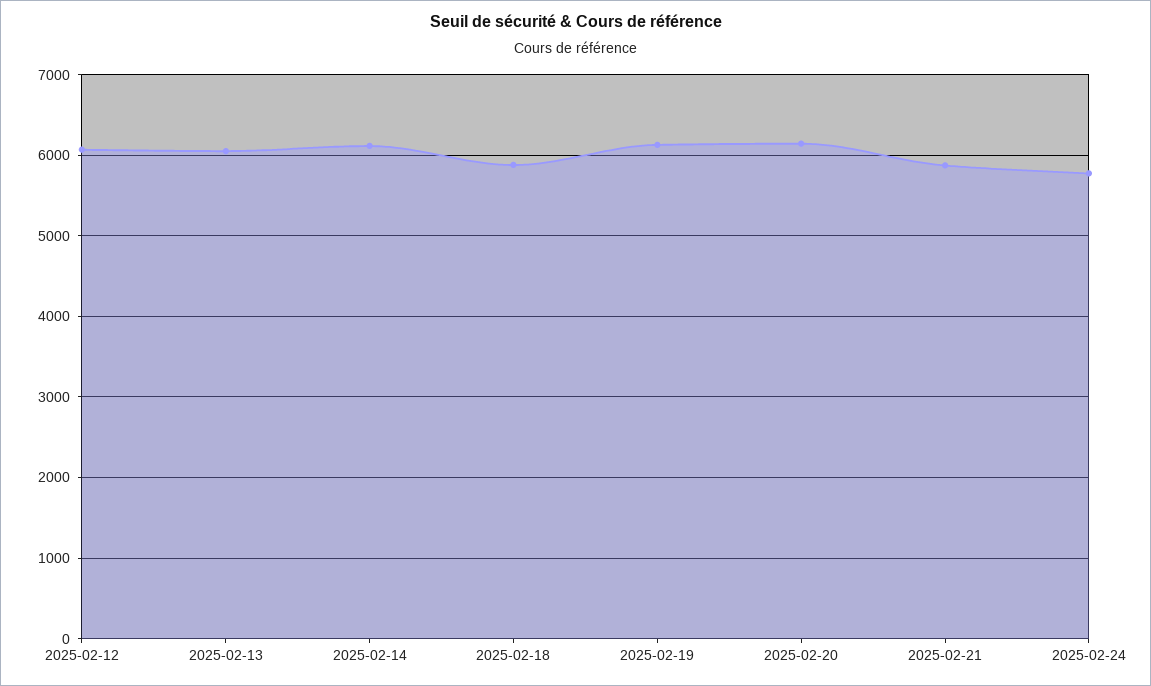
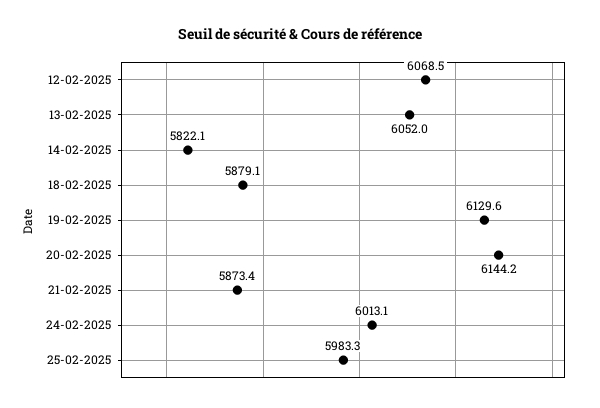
2025-02-14: 6100 -> 5822.1
2025-02-24: 5800 -> 6013.1
25-02-2025: none -> 5983.3

